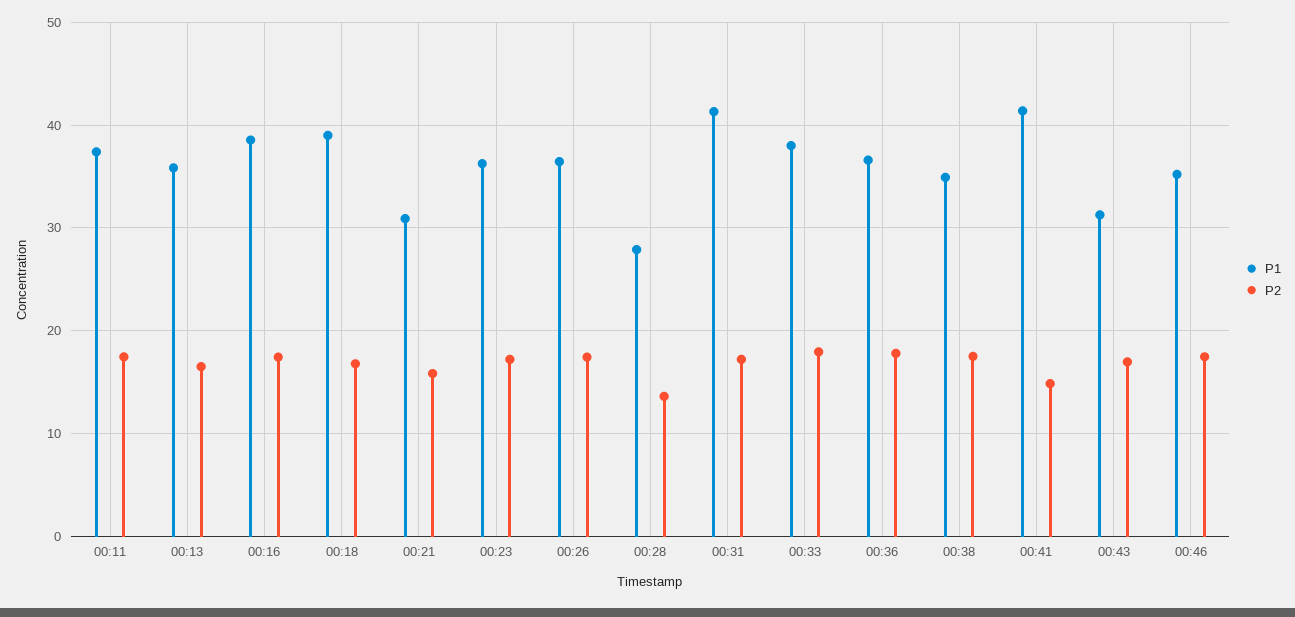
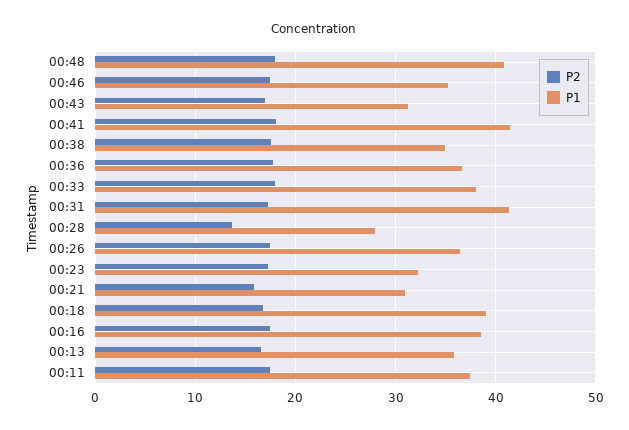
P1, 00:23: 36 -> 32
P2, 00:41: 15 -> 18
P2, 00:48: none -> 18
P1, 00:48: none -> 41

